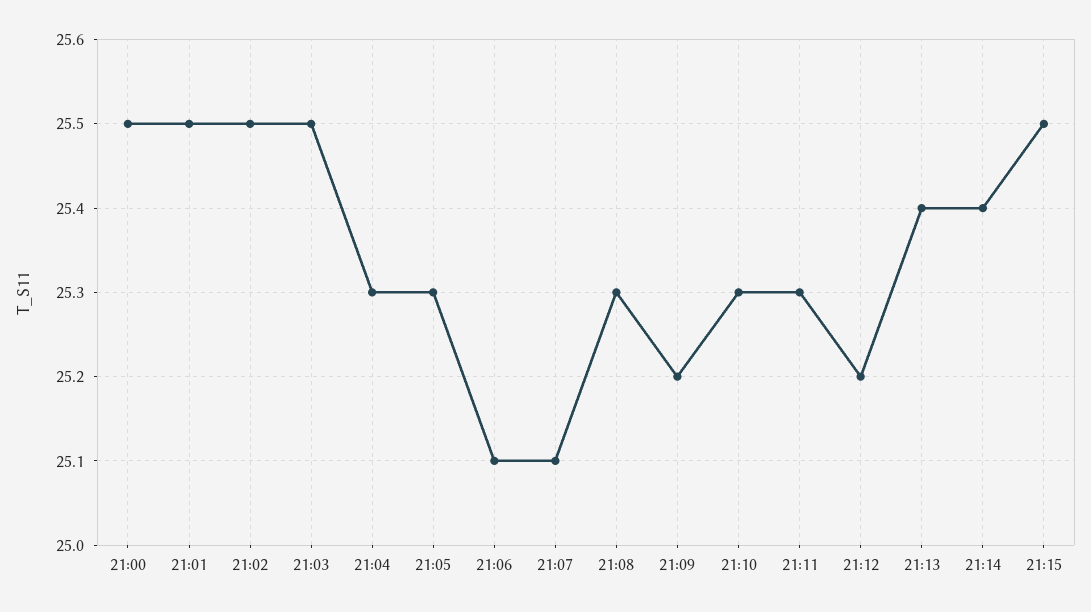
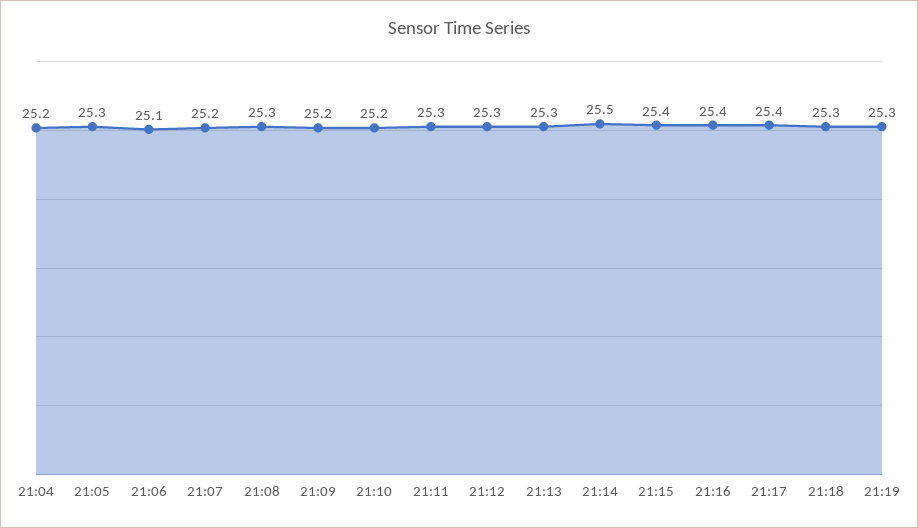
21:00: 25.5 -> none
21:01: 25.5 -> none
21:02: 25.5 -> none
21:03: 25.5 -> none
21:04: 25.3 -> 25.2
21:07: 25.1 -> 25.2
21:10: 25.3 -> 25.2
21:12: 25.2 -> 25.3
21:13: 25.4 -> 25.3
21:14: 25.4 -> 25.5
21:15: 25.5 -> 25.4
21:16: none -> 25.4
21:17: none -> 25.4
21:18: none -> 25.3
21:19: none -> 25.3

